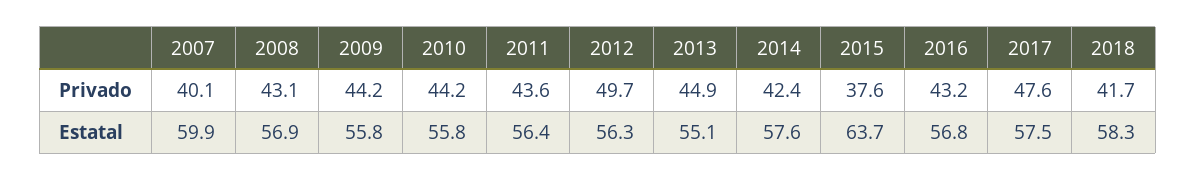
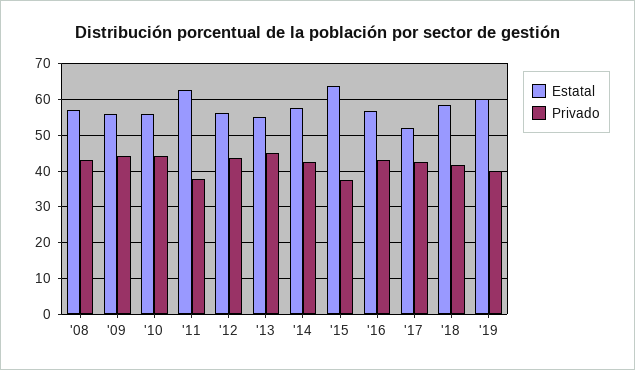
Privado, 2007: 40.1 -> none
Privado, 2011: 43.6 -> 38
Privado, 2012: 49.7 -> 44
Privado, 2017: 47.6 -> 42
Estatal, 2007: 59.9 -> none
Estatal, 2011: 56.4 -> 62
Estatal, 2017: 57.5 -> 52
Estatal, '19: none -> 60
Privado, '19: none -> 40

